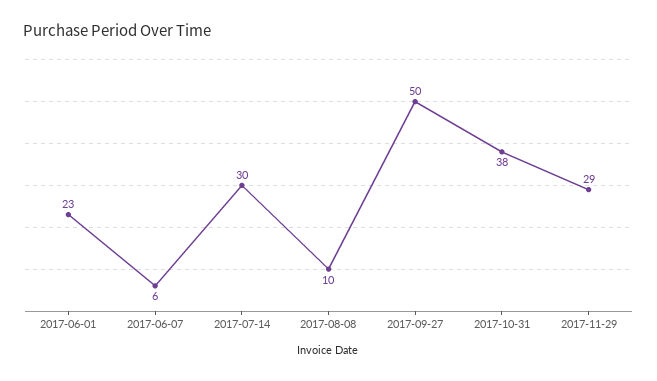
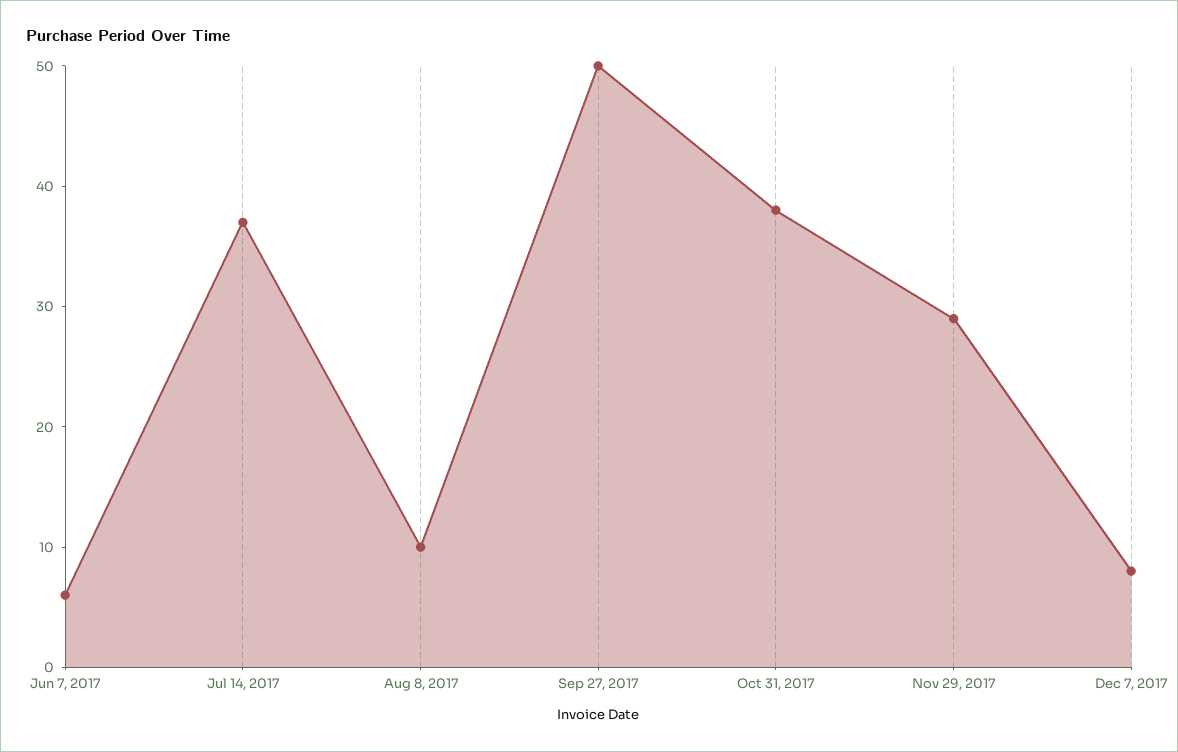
2017-06-01: 23 -> none
2017-07-14: 30 -> 37
Dec 7, 2017: none -> 8

